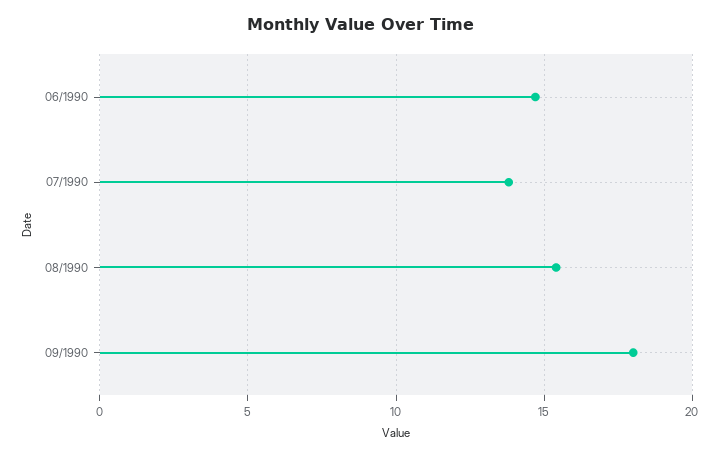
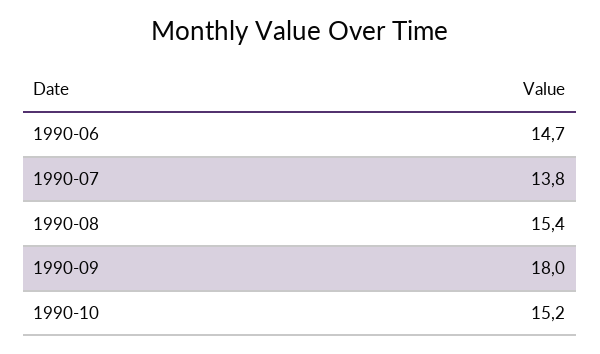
1990-10: none -> 15.2

